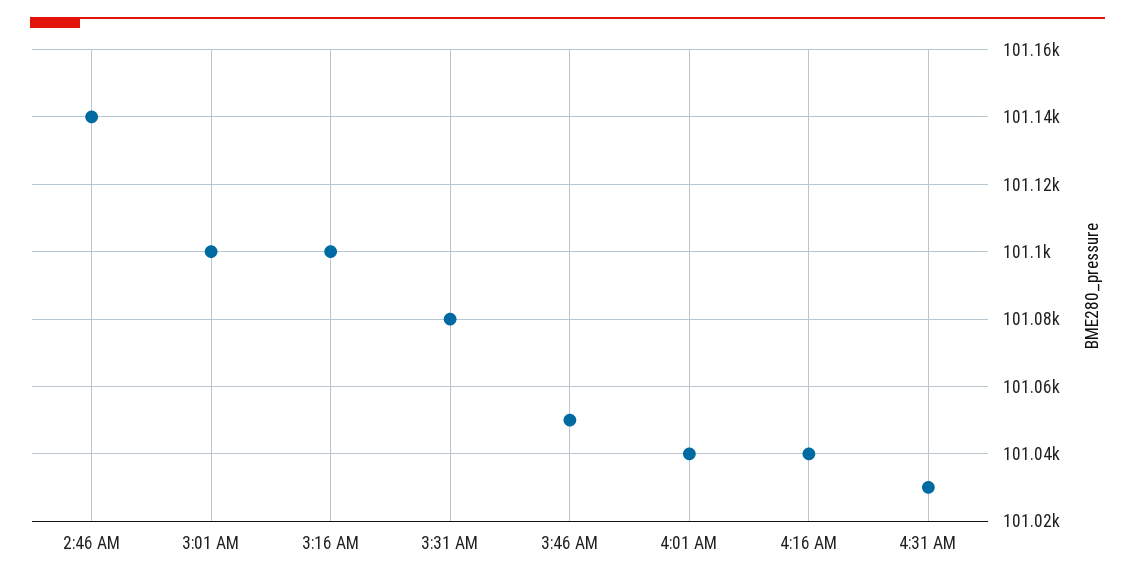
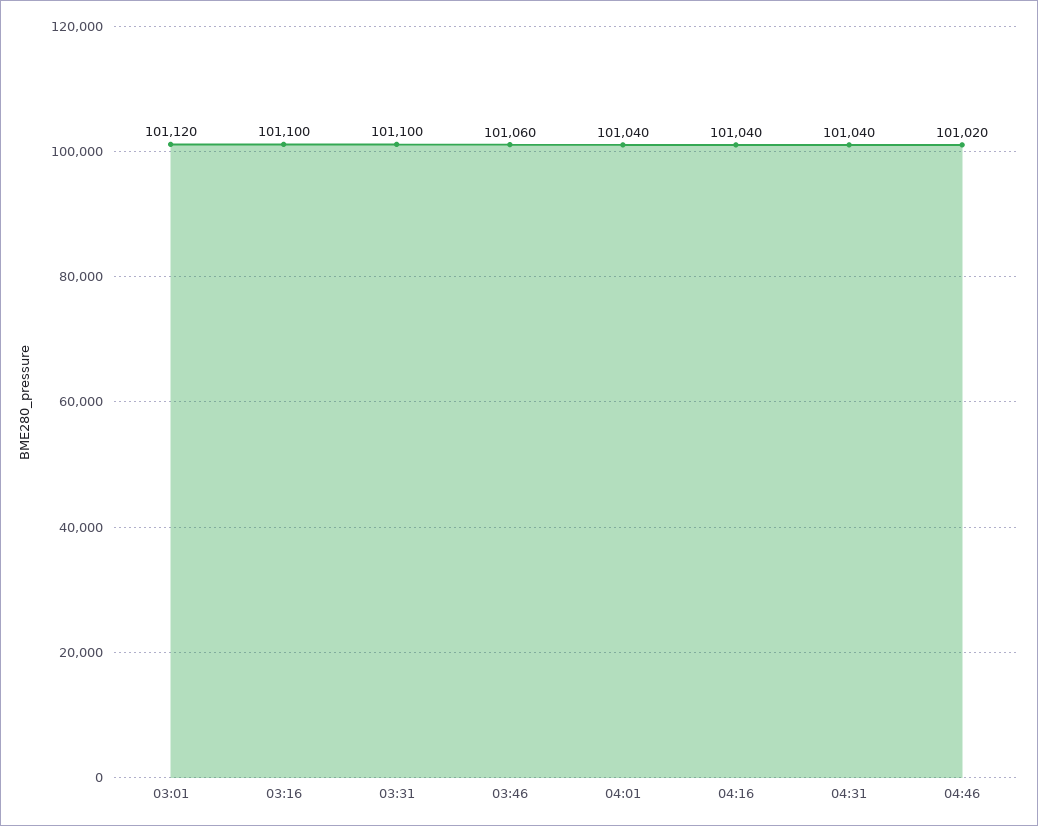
2:46 AM: 101140 -> none
3:01 AM: 101100 -> 101120
3:31 AM: 101080 -> 101100
3:46 AM: 101050 -> 101060
4:31 AM: 101030 -> 101040
04:46: none -> 101020

